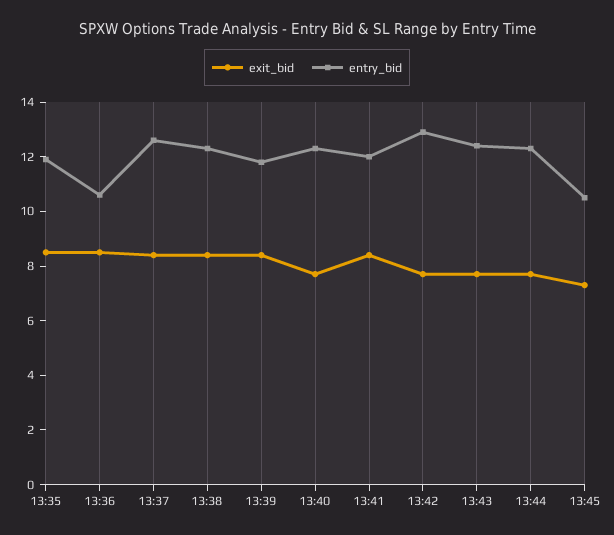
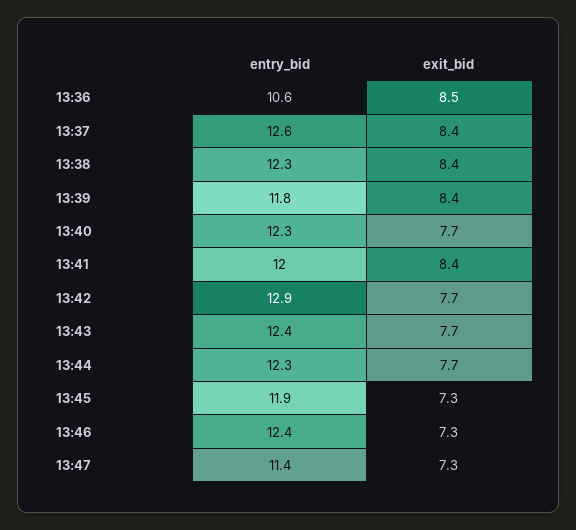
exit_bid, 13:35: 8.5 -> none
entry_bid, 13:35: 12 -> none
entry_bid, 13:45: 10.5 -> 11.9
entry_bid, 13:46: none -> 12.4
exit_bid, 13:46: none -> 7.3
entry_bid, 13:47: none -> 11.4
exit_bid, 13:47: none -> 7.3

